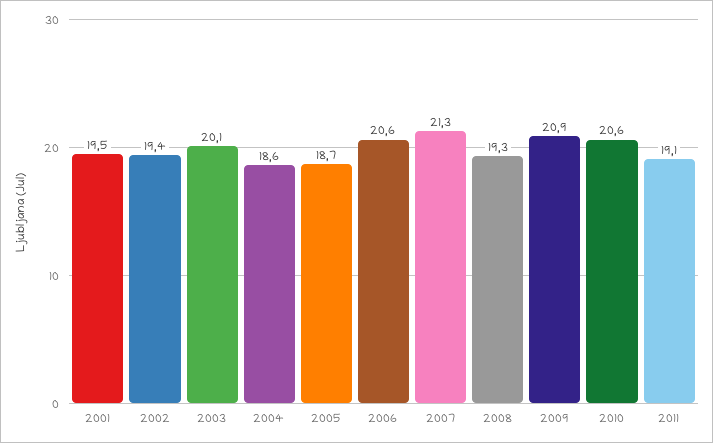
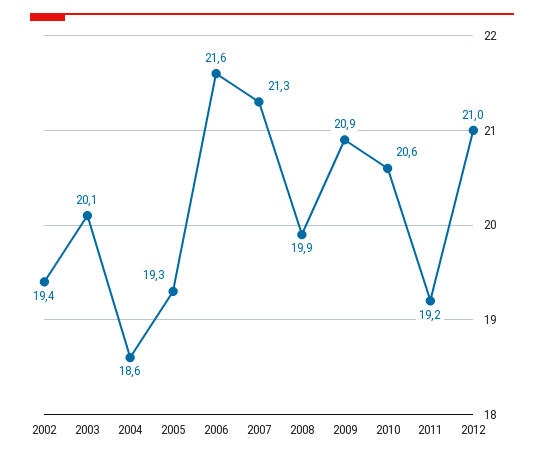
2001: 19.5 -> none
2005: 18.7 -> 19.3
2006: 20.6 -> 21.6
2008: 19.3 -> 19.9
2011: 19.1 -> 19.2
2012: none -> 21

